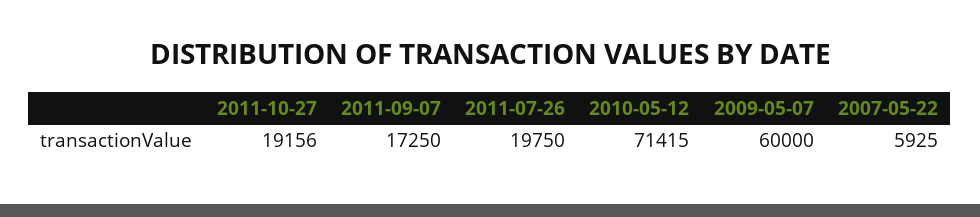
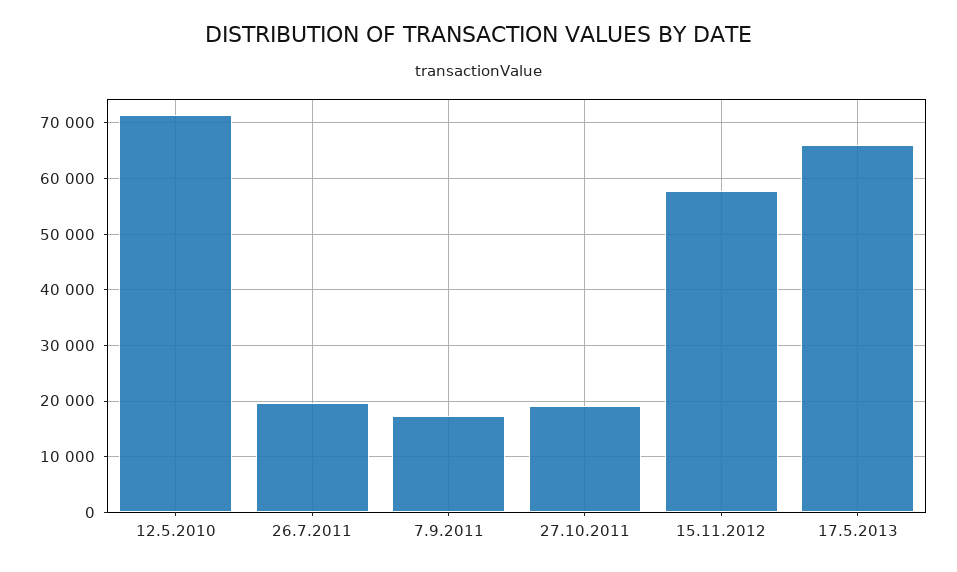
2009-05-07: 60000 -> none
2007-05-22: 5925 -> none
15.11.2012: none -> 58000
17.5.2013: none -> 66000

